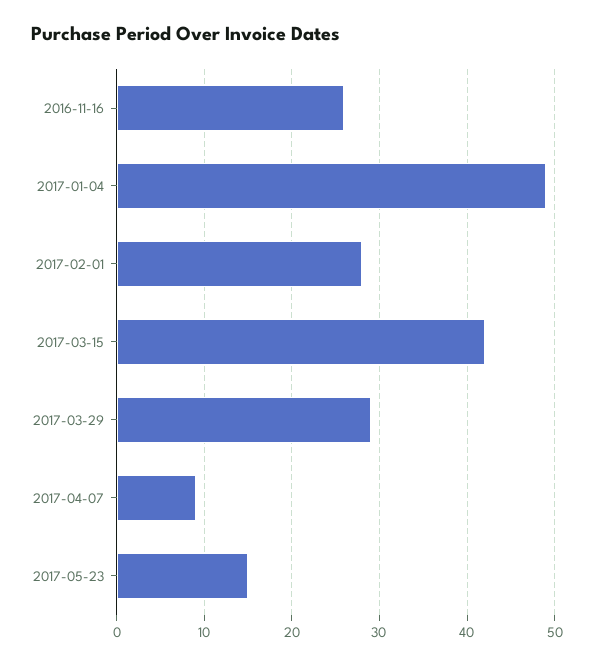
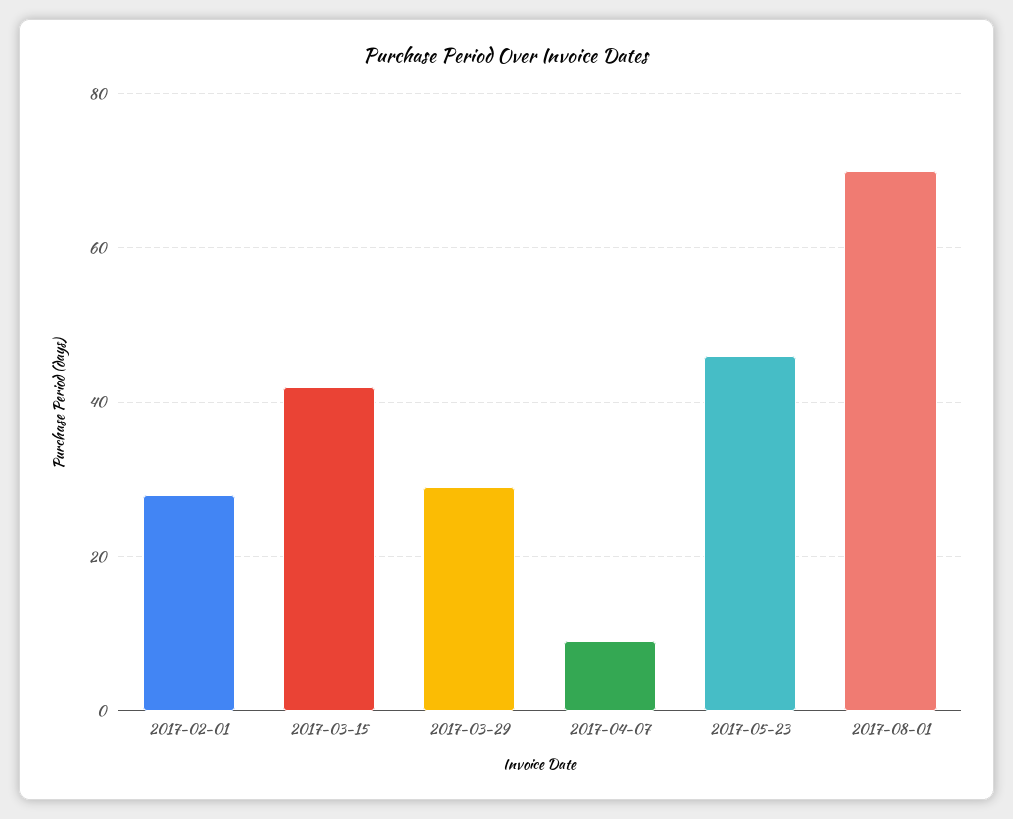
2016-11-16: 26 -> none
2017-01-04: 49 -> none
2017-05-23: 15 -> 45
2017-08-01: none -> 70

